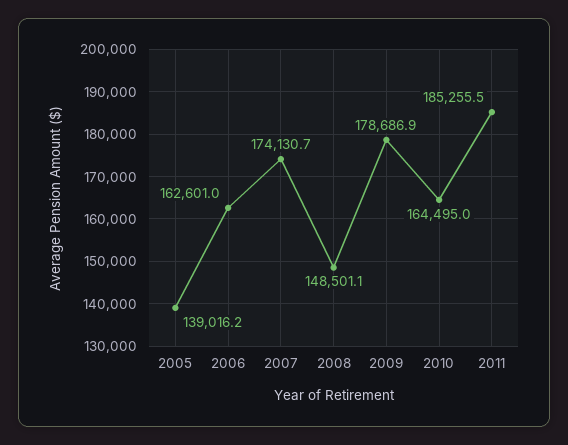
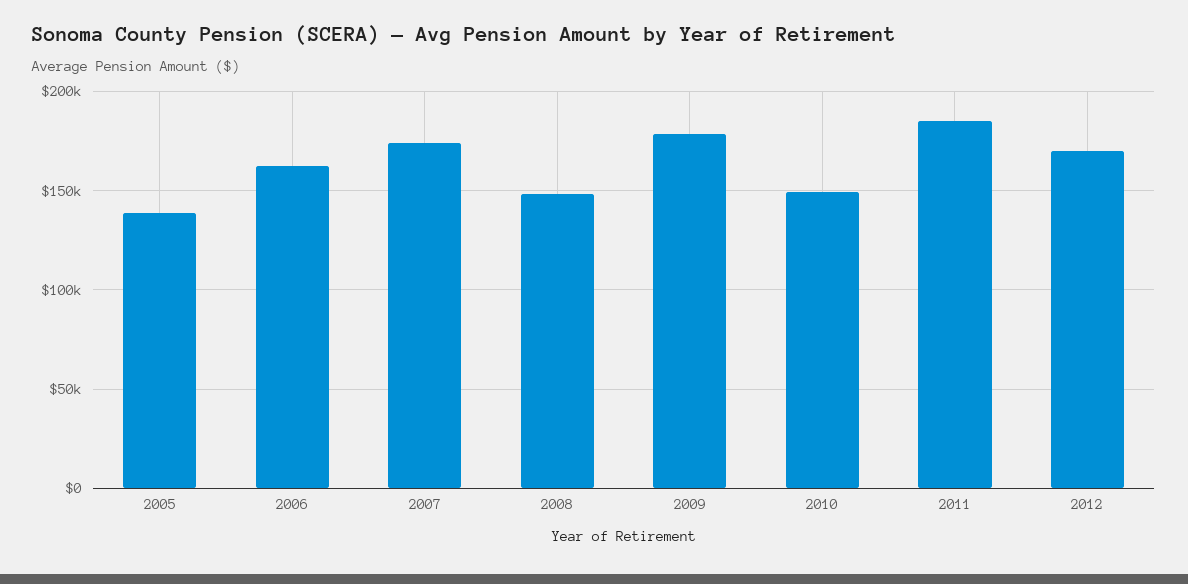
2010: 164495 -> 150000
2012: none -> 170000

